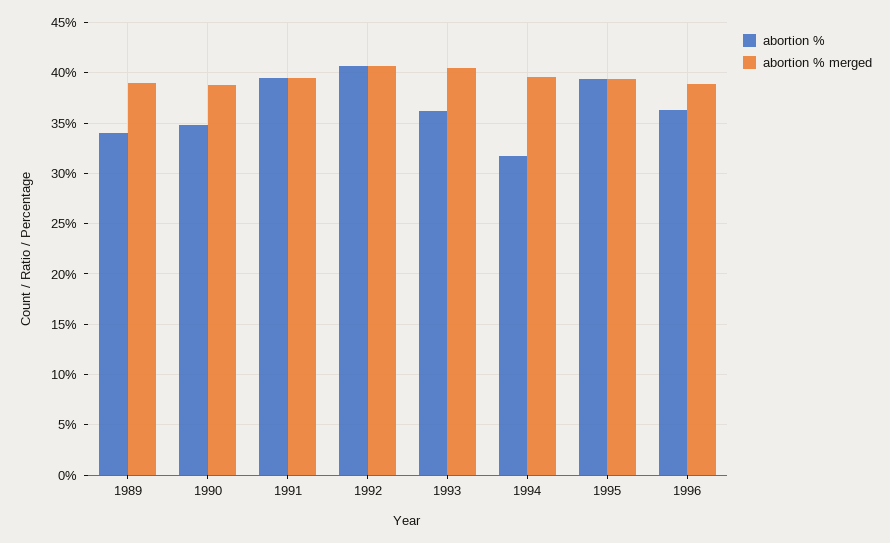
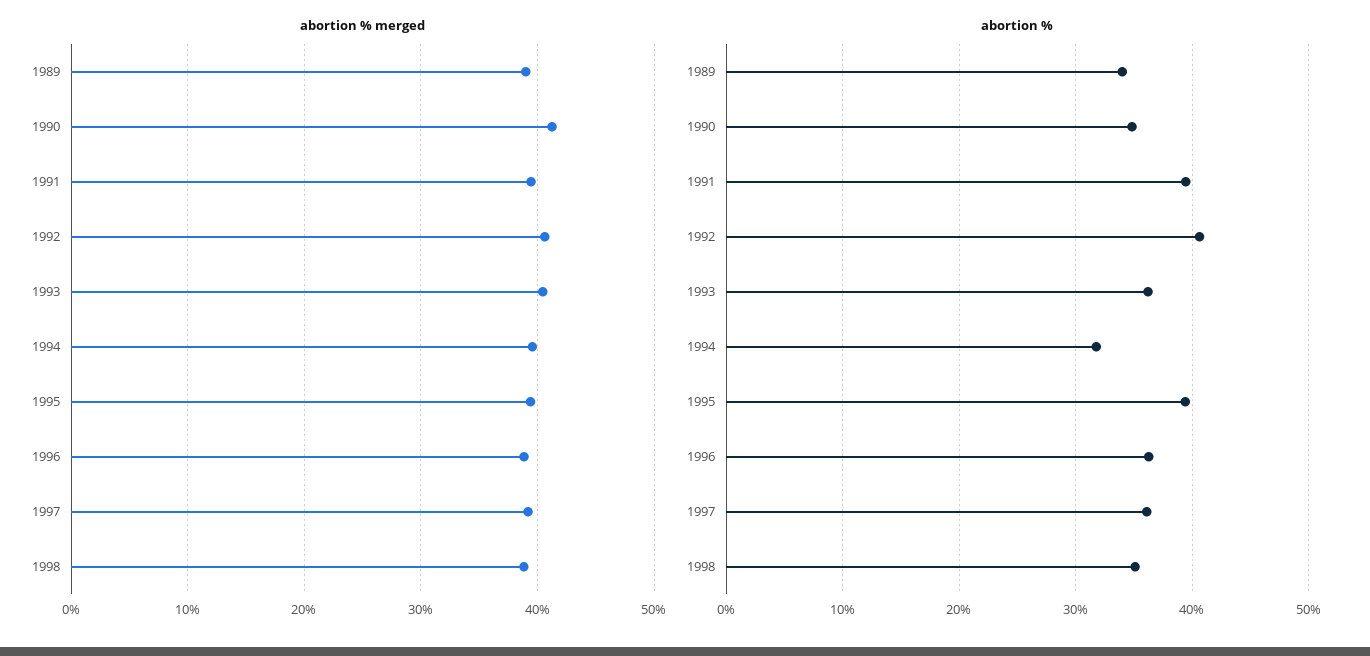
abortion % merged, 1990: 39 -> 41
abortion % merged, 1997: none -> 39
abortion % merged, 1998: none -> 39
abortion %, 1997: none -> 36
abortion %, 1998: none -> 35

